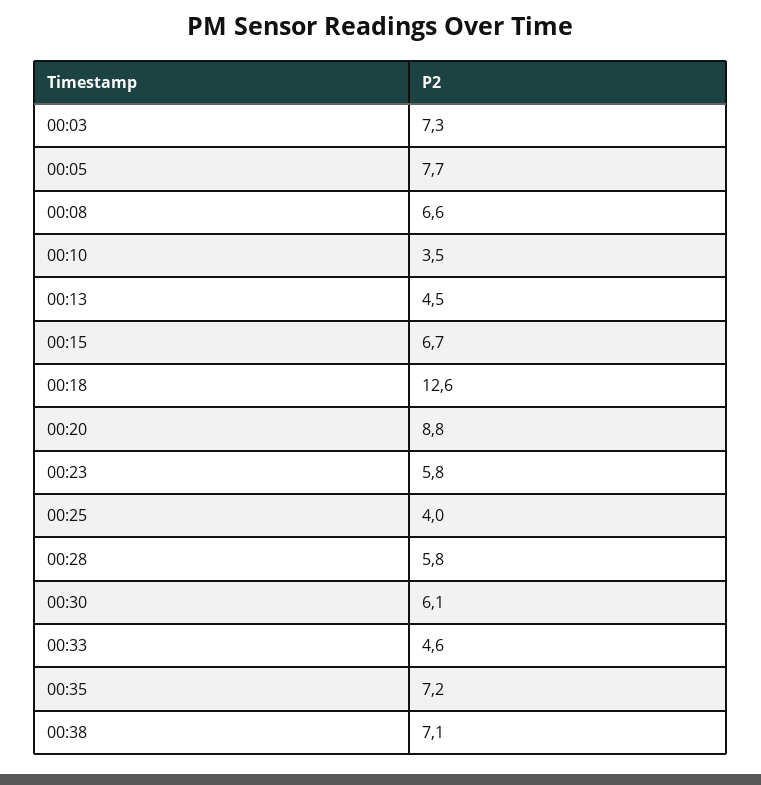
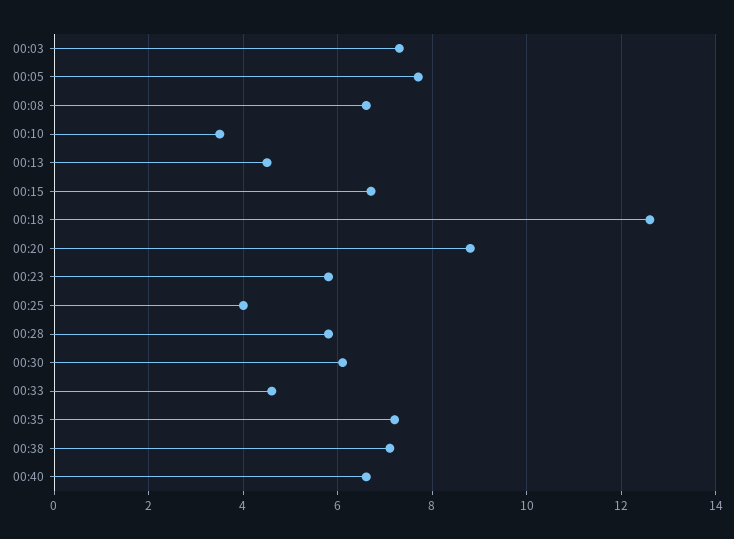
00:40: none -> 6.5

